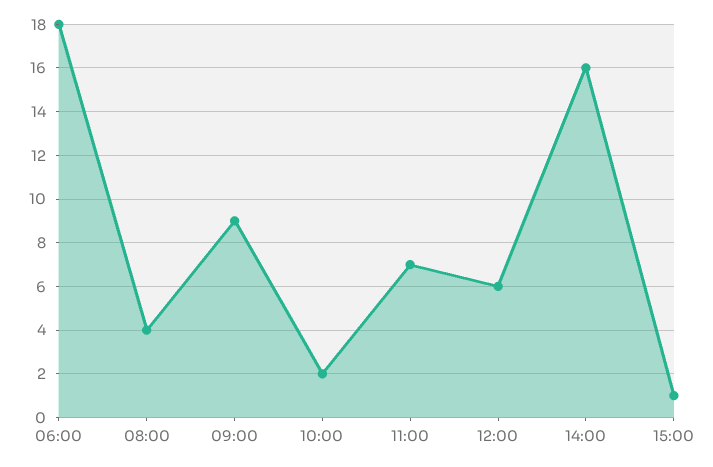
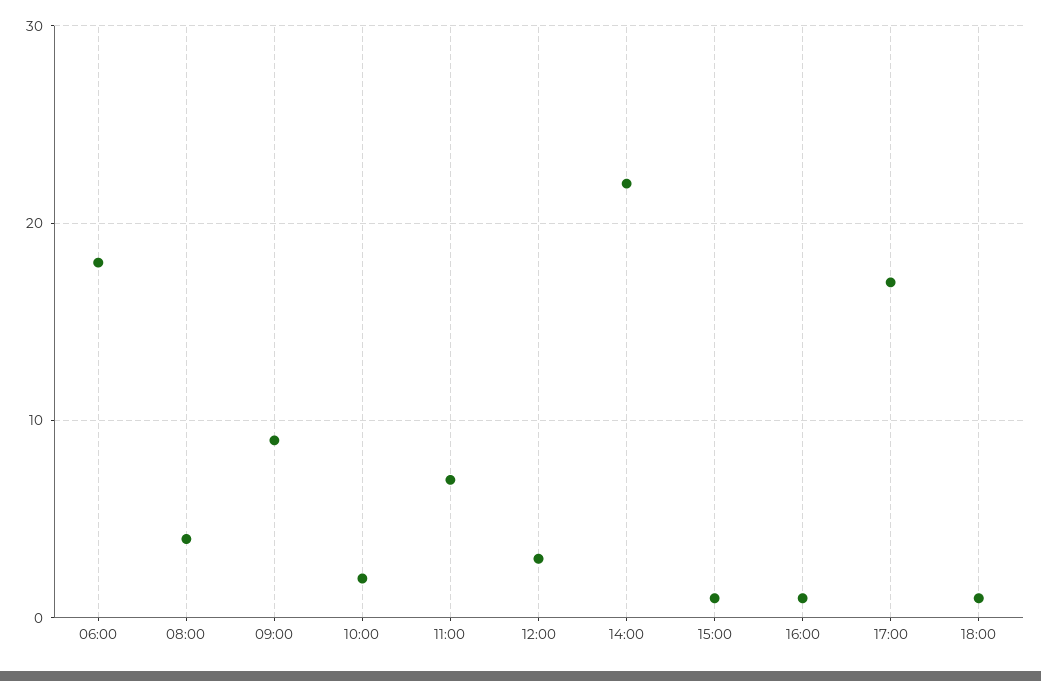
12:00: 6 -> 3
14:00: 16 -> 22
16:00: none -> 1
17:00: none -> 17
18:00: none -> 1

